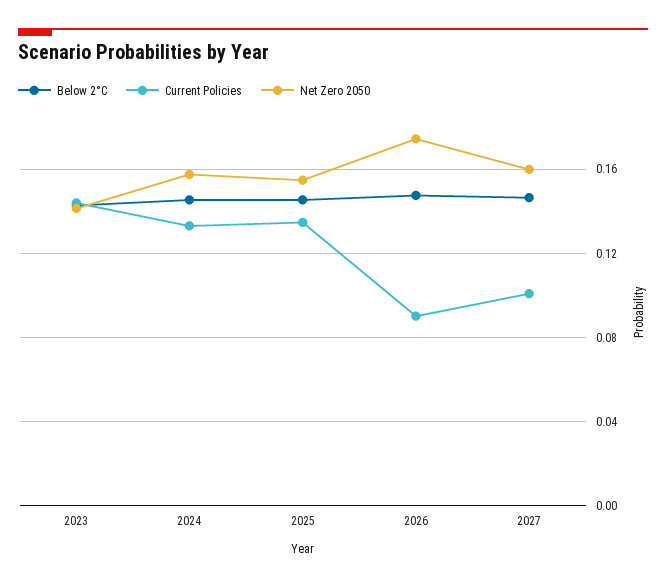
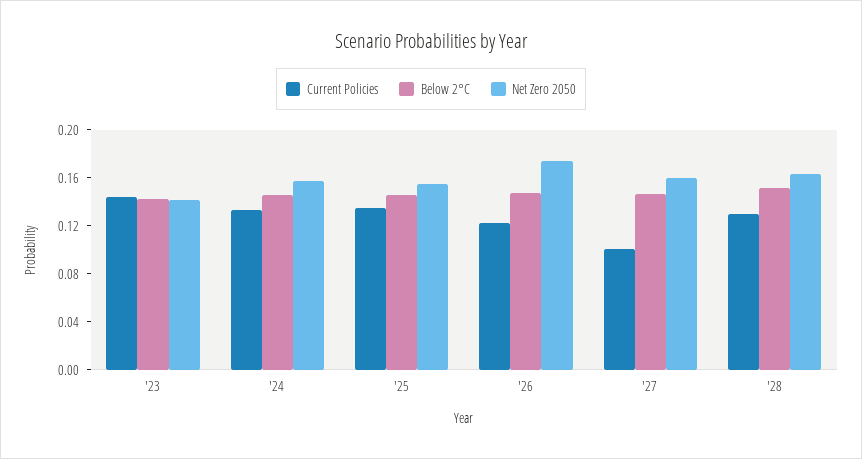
Current Policies, 2026: 0.09 -> 0.12
Current Policies, '28: none -> 0.13
Below 2°C, '28: none -> 0.15
Net Zero 2050, '28: none -> 0.16

